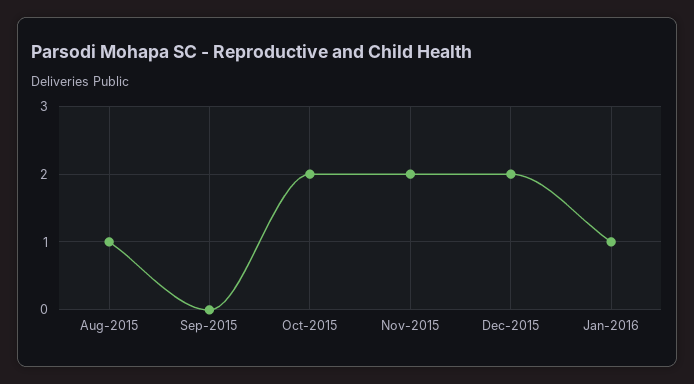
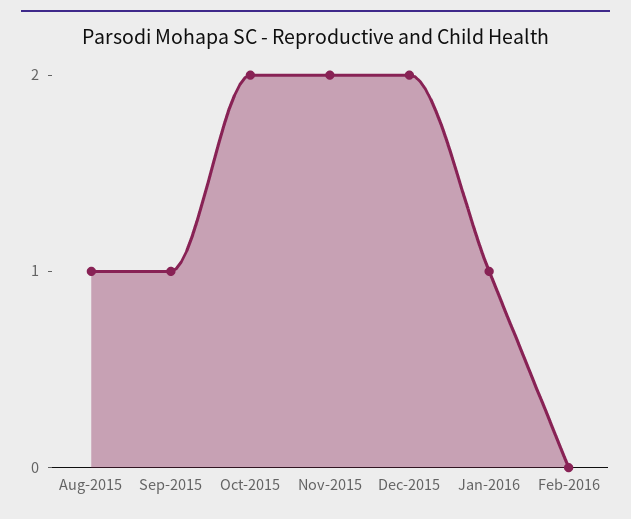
Sep-2015: 0 -> 1
Feb-2016: none -> 0

